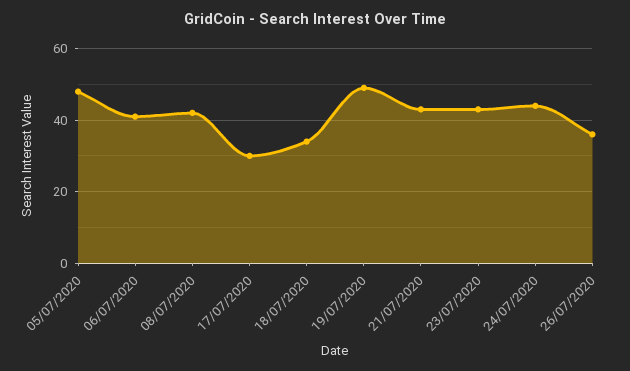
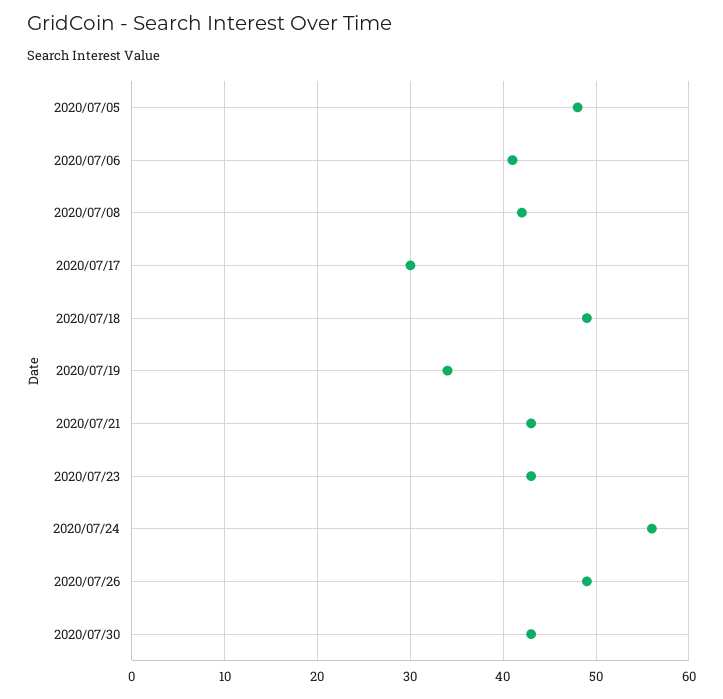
18/07/2020: 35 -> 49
19/07/2020: 50 -> 34
24/07/2020: 45 -> 56
26/07/2020: 35 -> 49
2020/07/30: none -> 43

